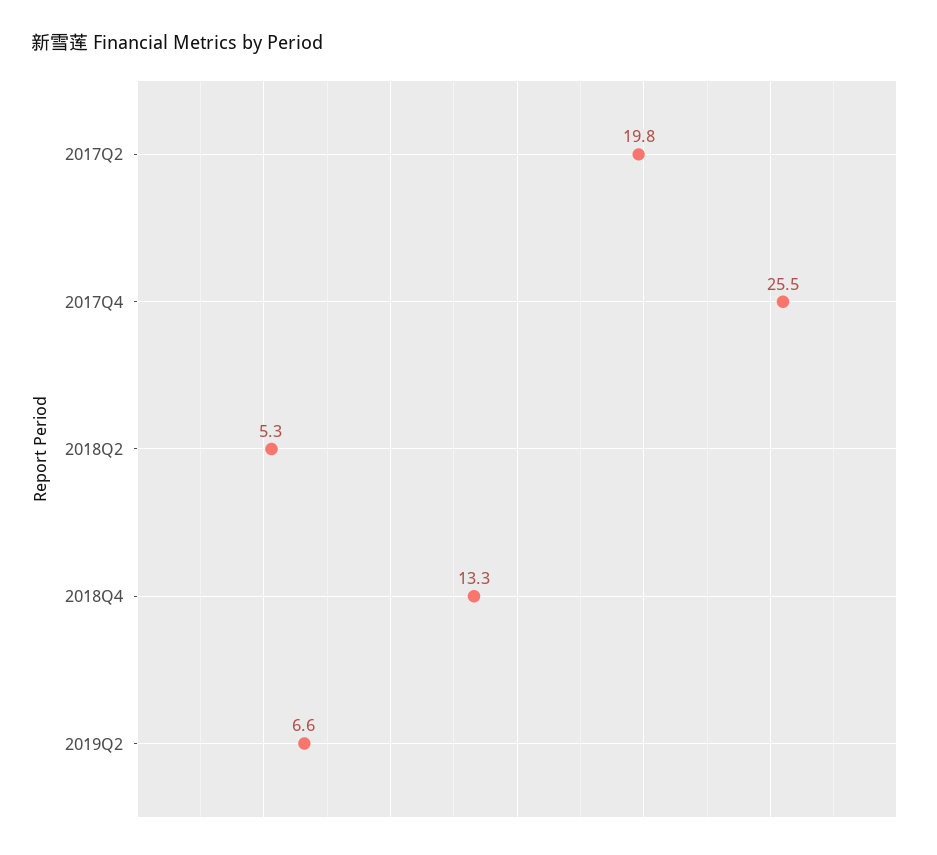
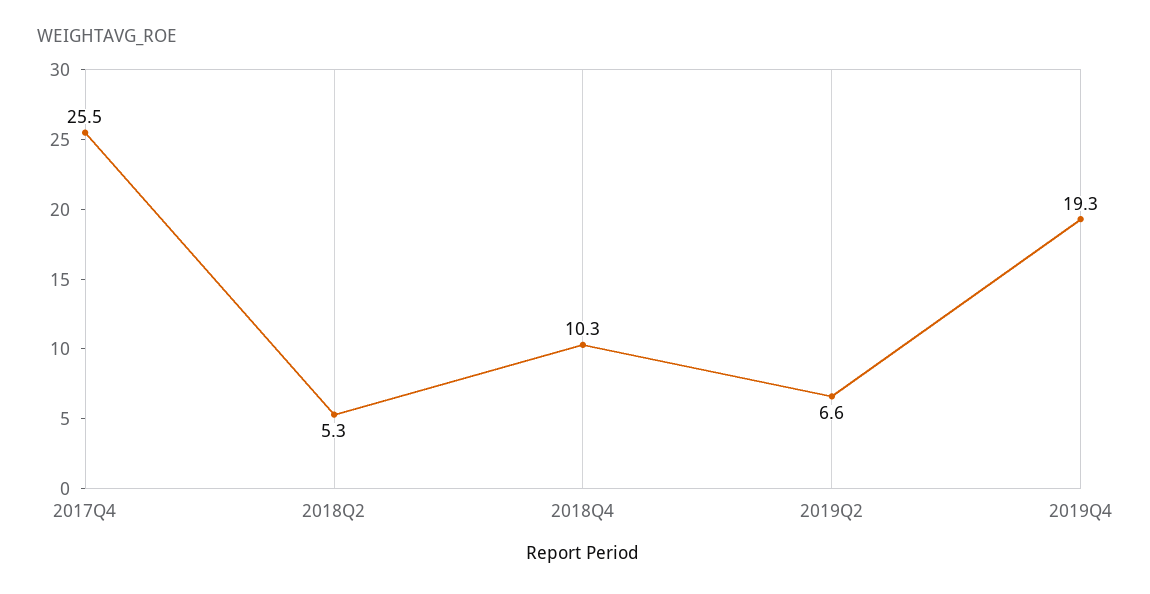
2017Q2: 19.8 -> none
2018Q4: 13.3 -> 10.3
2019Q4: none -> 19.3

